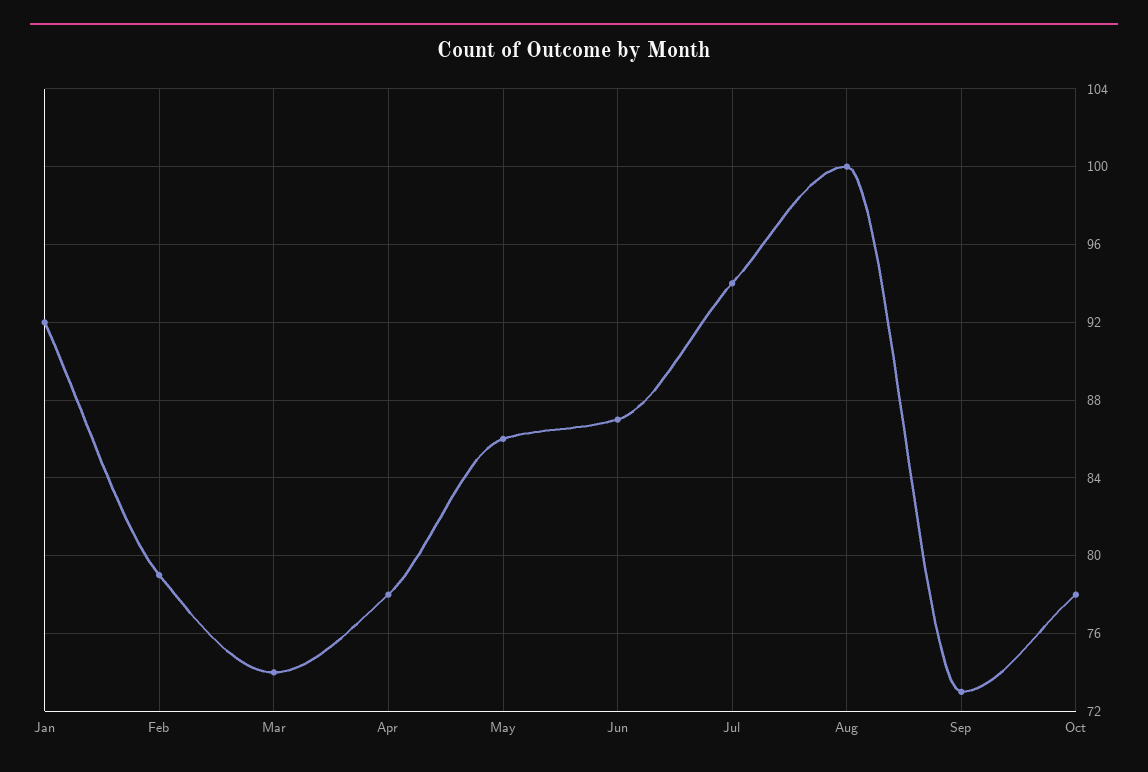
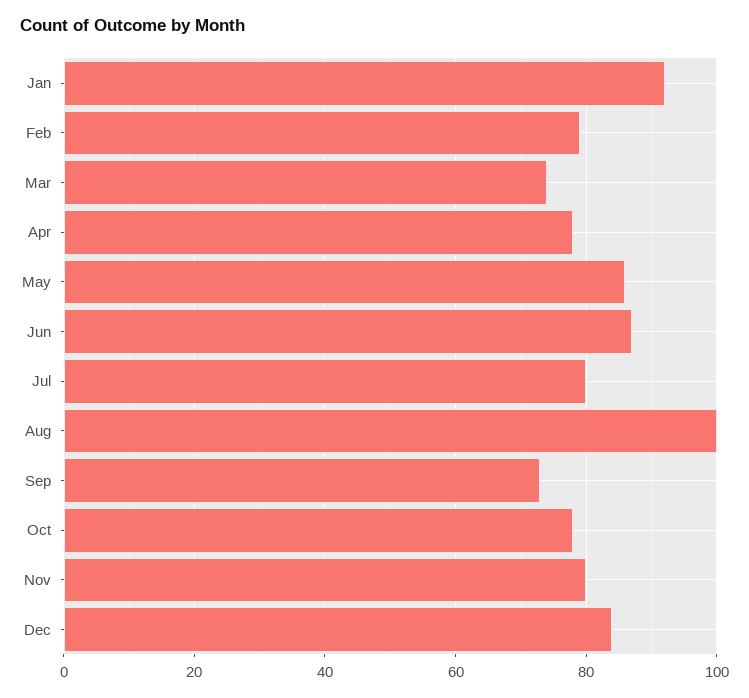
Jul: 94 -> 80
Nov: none -> 80
Dec: none -> 85

